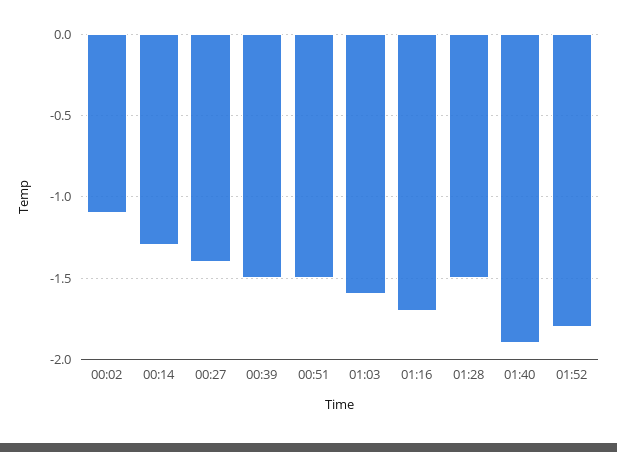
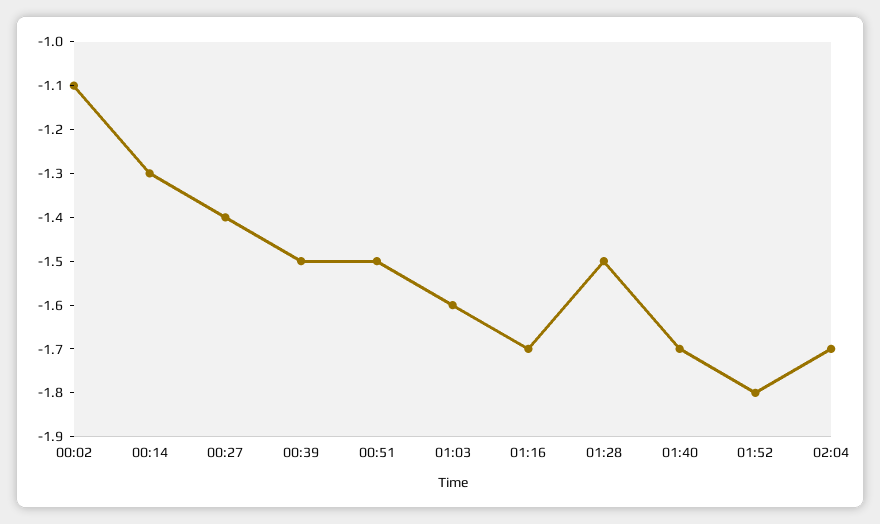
01:40: -1.9 -> -1.7
02:04: none -> -1.7

